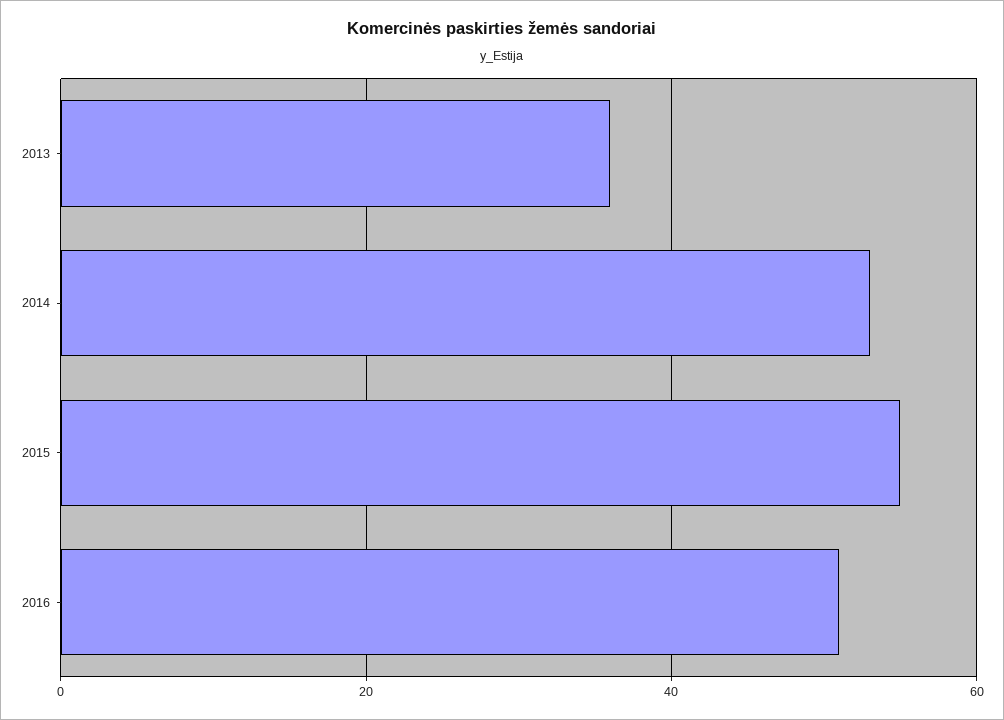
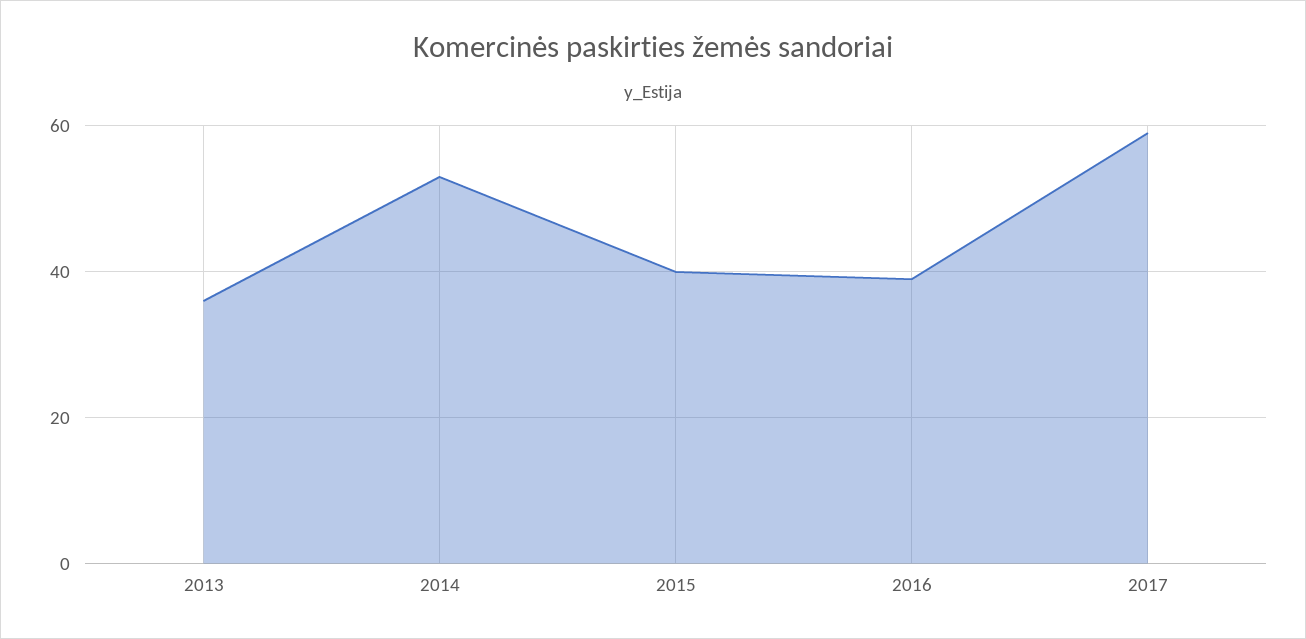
2015: 55 -> 40
2016: 50 -> 40
2017: none -> 60

